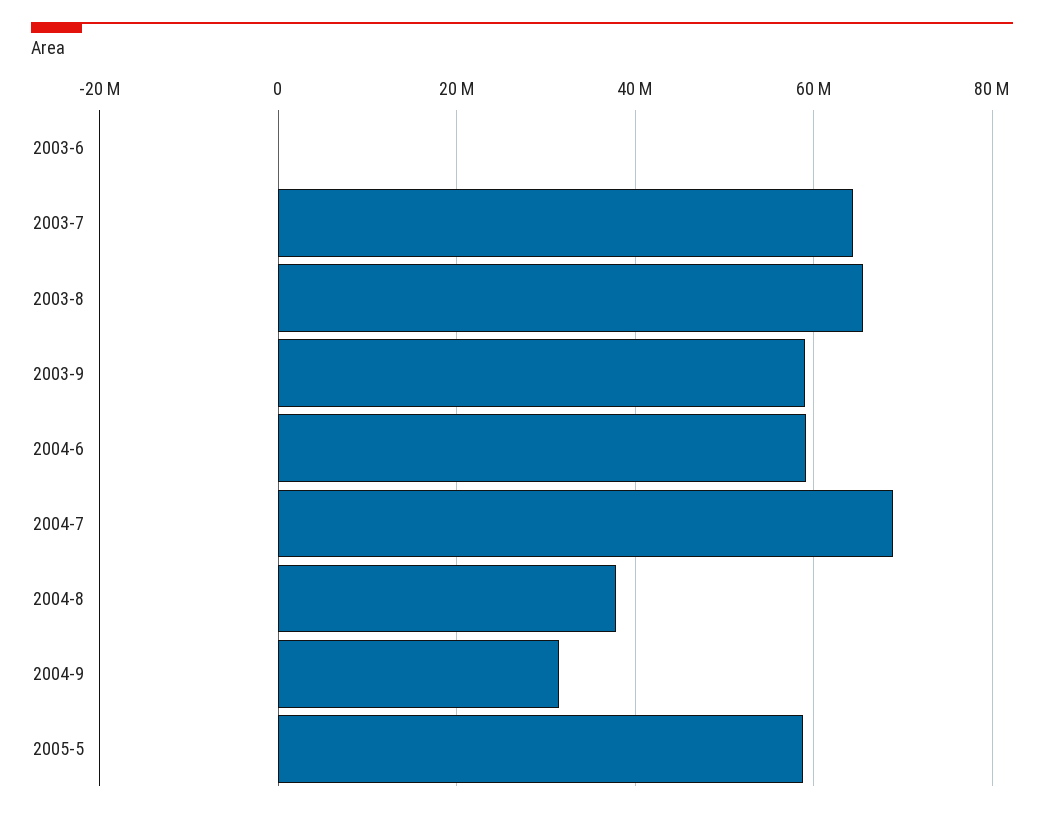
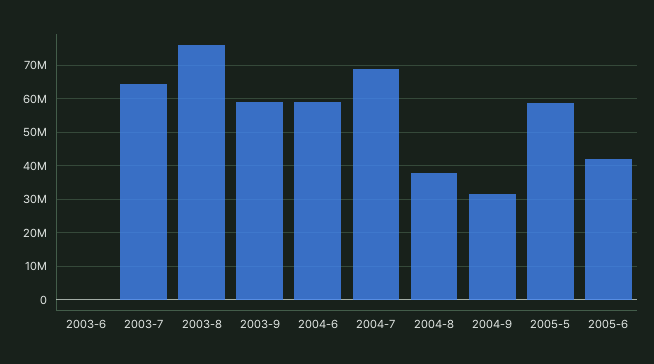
2003-8: 66000000 -> 76000000
2005-6: none -> 42000000

